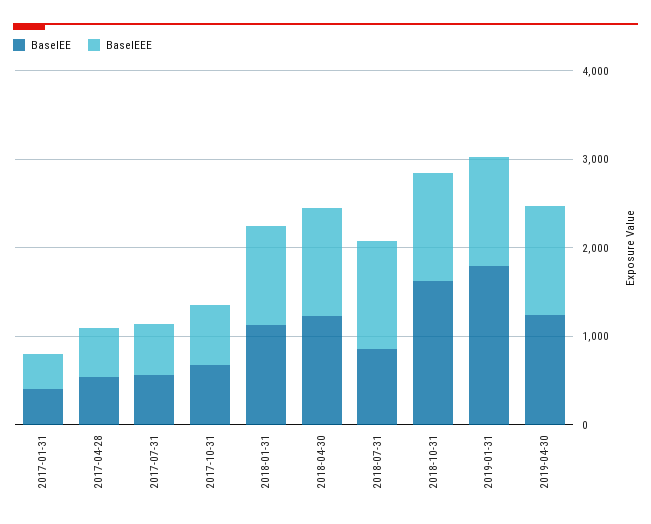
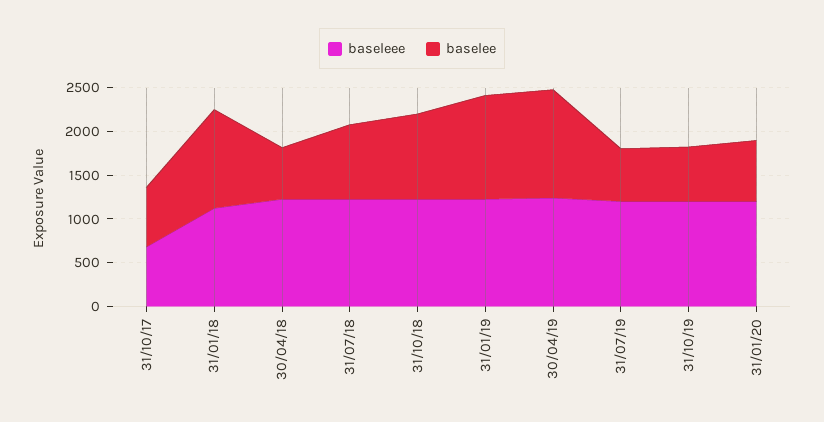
BaselEE, 2017-01-31: 400 -> none
BaselEEE, 2017-01-31: 400 -> none
BaselEE, 2017-04-28: 600 -> none
BaselEEE, 2017-04-28: 600 -> none
BaselEE, 2017-07-31: 600 -> none
BaselEEE, 2017-07-31: 600 -> none
BaselEE, 2018-04-30: 1200 -> 600
BaselEE, 2018-10-31: 1600 -> 1000
BaselEE, 2019-01-31: 1800 -> 1200
BaselEEE, 31/07/19: none -> 1200
BaselEE, 31/07/19: none -> 600
BaselEEE, 31/10/19: none -> 1200
BaselEE, 31/10/19: none -> 600
BaselEEE, 31/01/20: none -> 1200
BaselEE, 31/01/20: none -> 700

